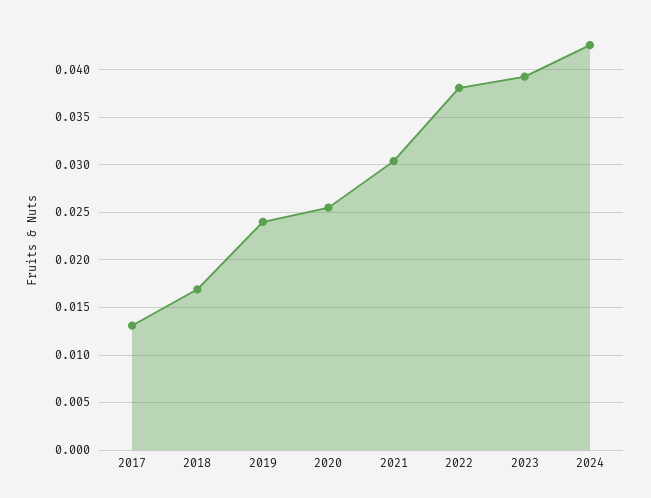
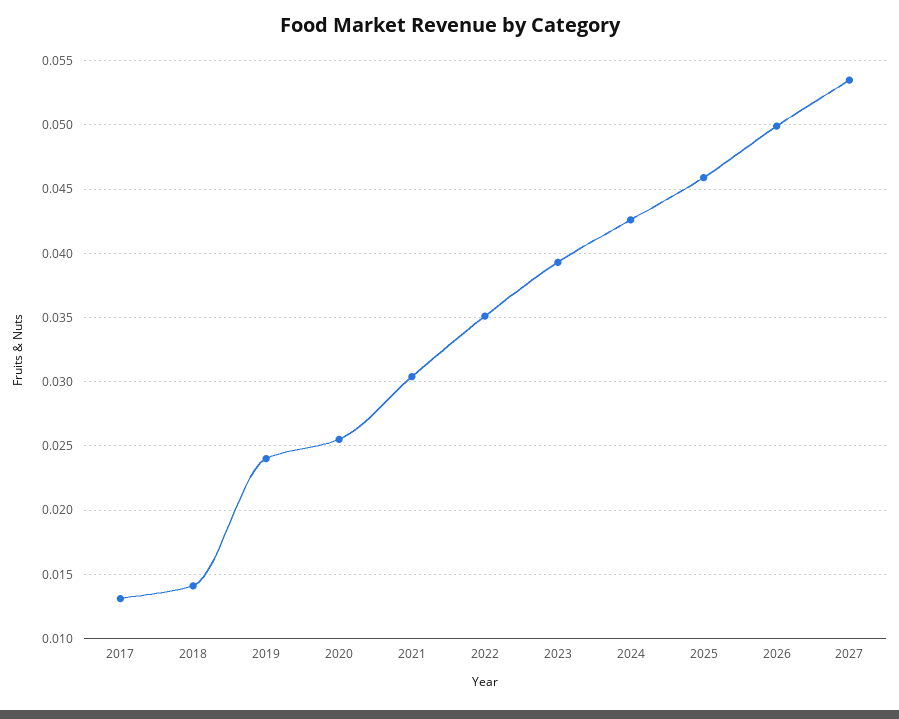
2018: 0.017 -> 0.014
2022: 0.038 -> 0.035
2025: none -> 0.046
2026: none -> 0.05
2027: none -> 0.0535

